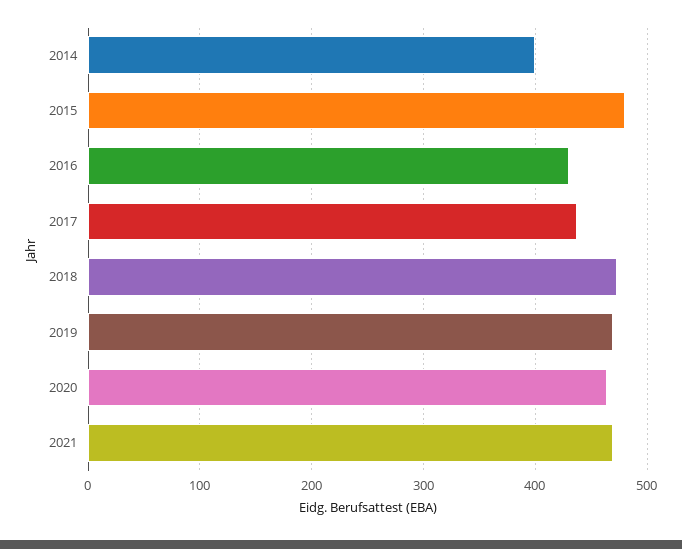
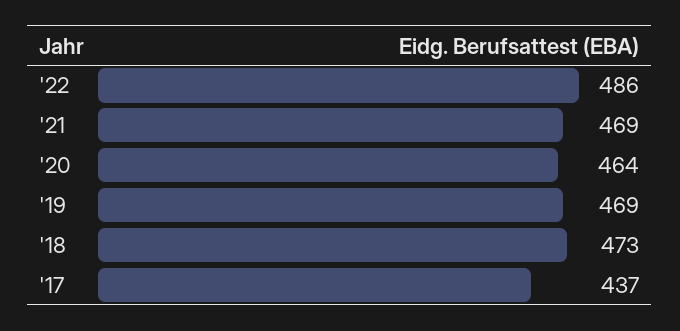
2014: 400 -> none
2015: 480 -> none
2016: 430 -> none
'22: none -> 486

